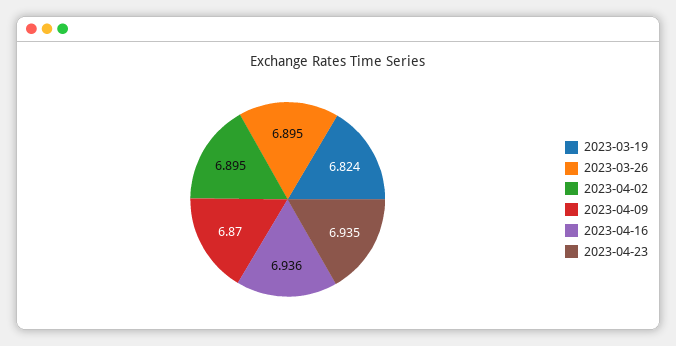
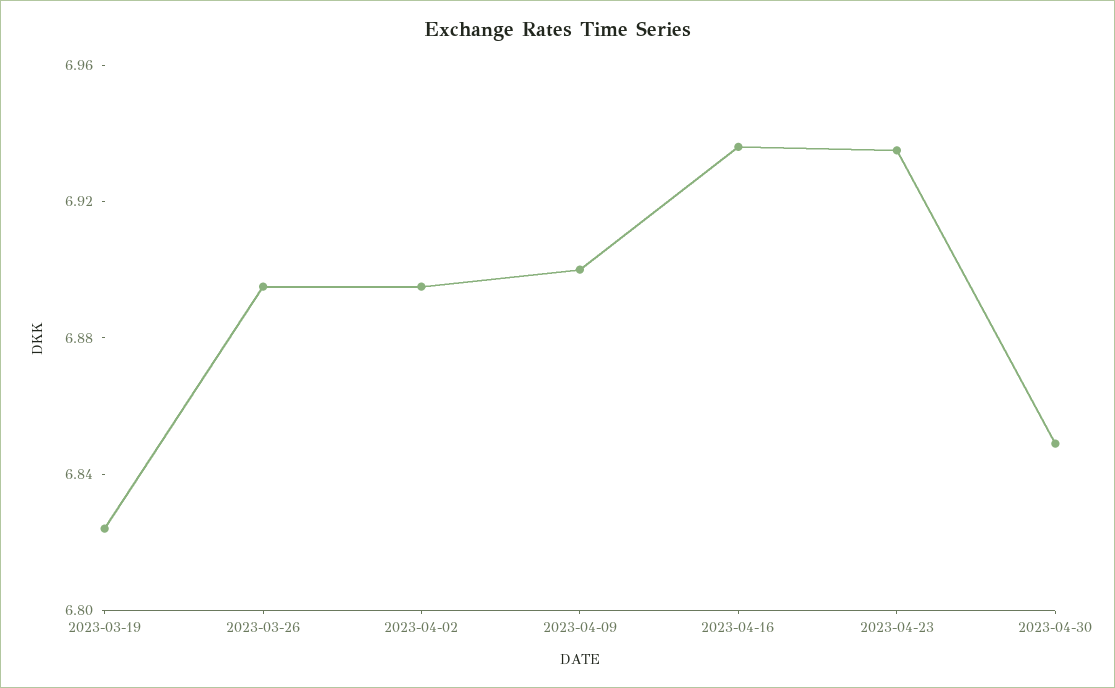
2023-04-09: 6.87 -> 6.9
2023-04-30: none -> 6.85

